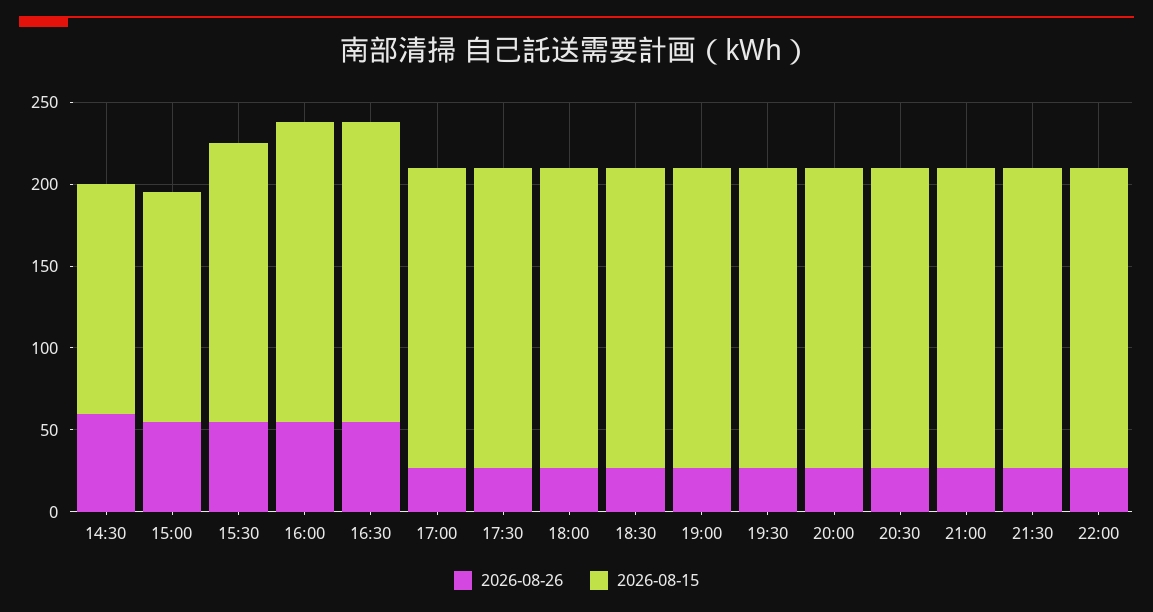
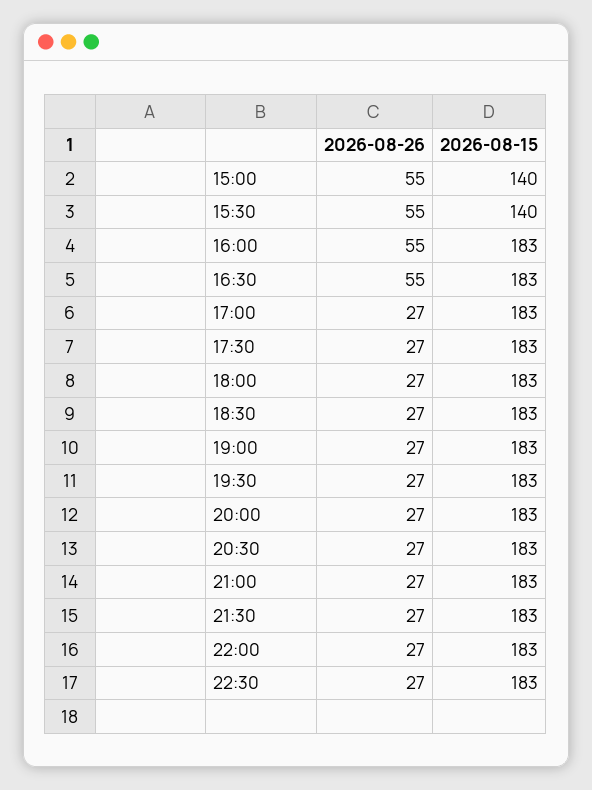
2026-08-26, 14:30: 60 -> none
2026-08-15, 14:30: 140 -> none
2026-08-15, 15:30: 170 -> 140
2026-08-26, 22:30: none -> 27
2026-08-15, 22:30: none -> 183

